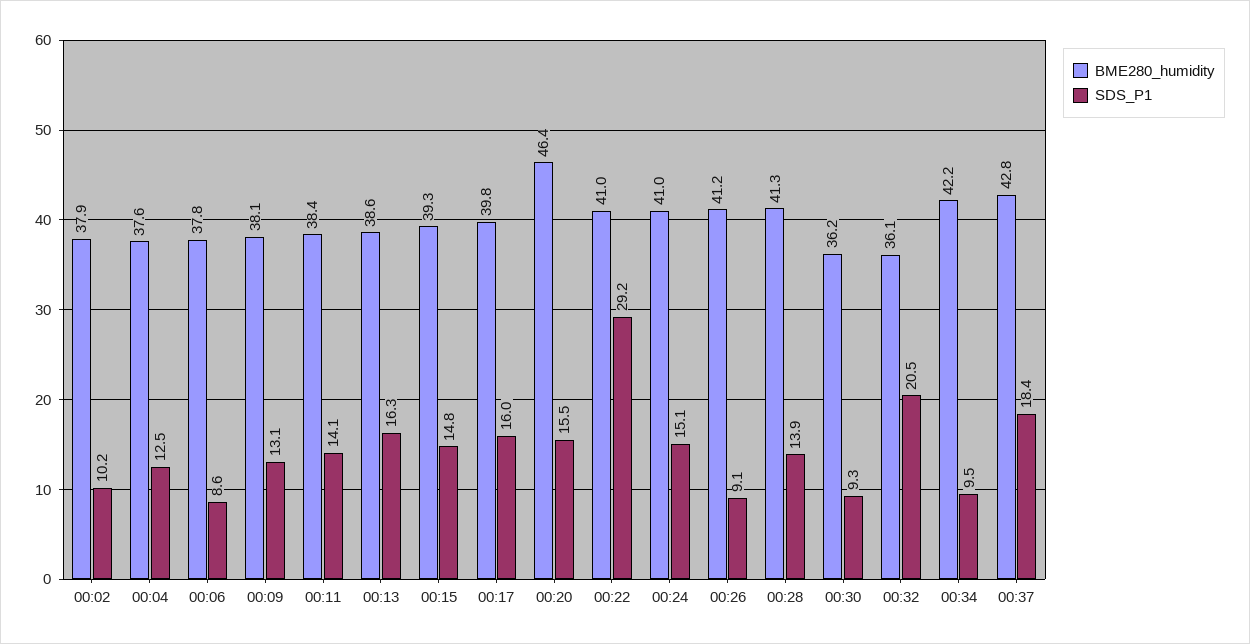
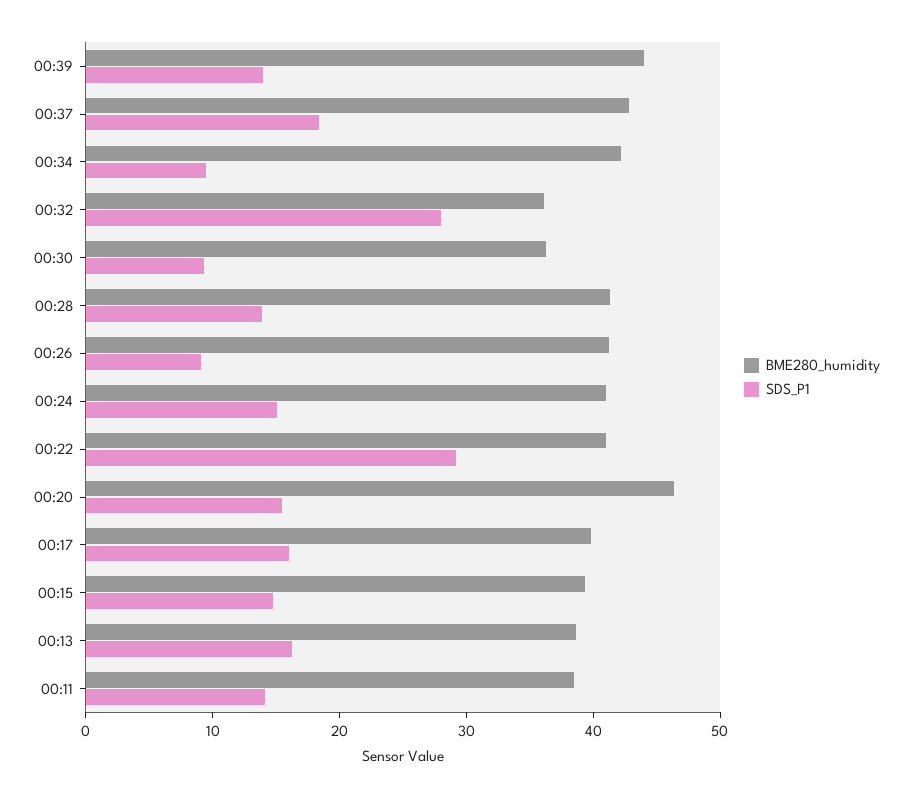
BME280_humidity, 00:02: 37.9 -> none
SDS_P1, 00:02: 10.2 -> none
BME280_humidity, 00:04: 37.6 -> none
SDS_P1, 00:04: 12.5 -> none
BME280_humidity, 00:06: 37.8 -> none
SDS_P1, 00:06: 8.6 -> none
BME280_humidity, 00:09: 38.1 -> none
SDS_P1, 00:09: 13.1 -> none
SDS_P1, 00:32: 20.5 -> 28
BME280_humidity, 00:39: none -> 44
SDS_P1, 00:39: none -> 14

